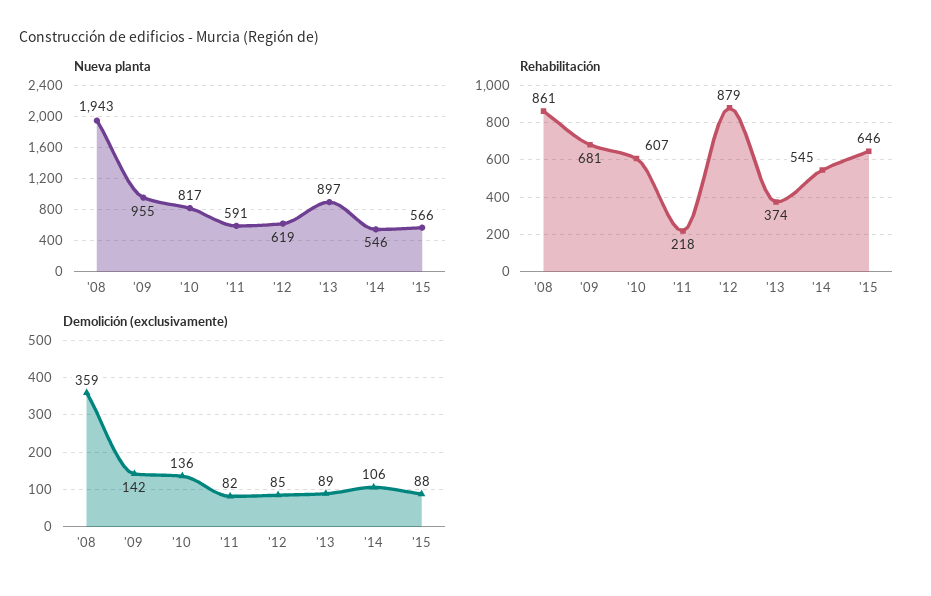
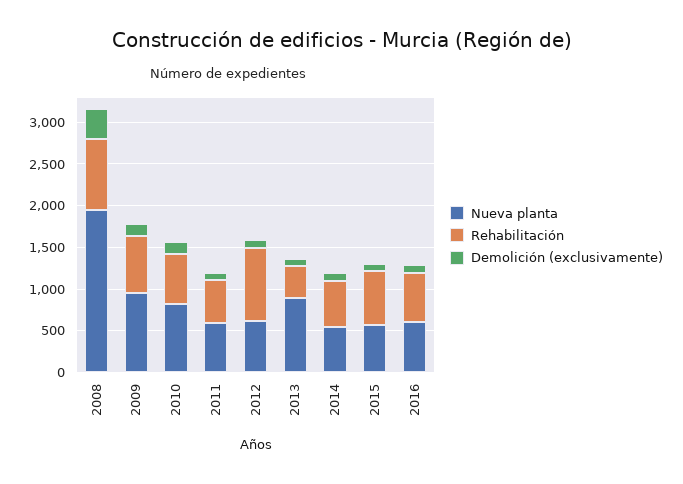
Rehabilitación, '11: 218 -> 500
Nueva planta, 2016: none -> 600
Rehabilitación, 2016: none -> 600
Demolición (exclusivamente), 2016: none -> 100

